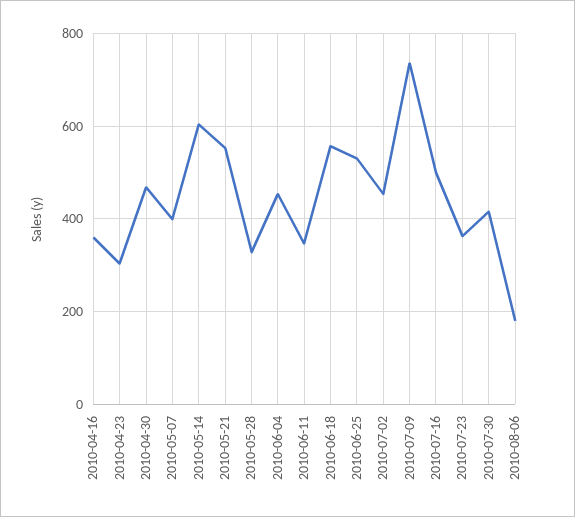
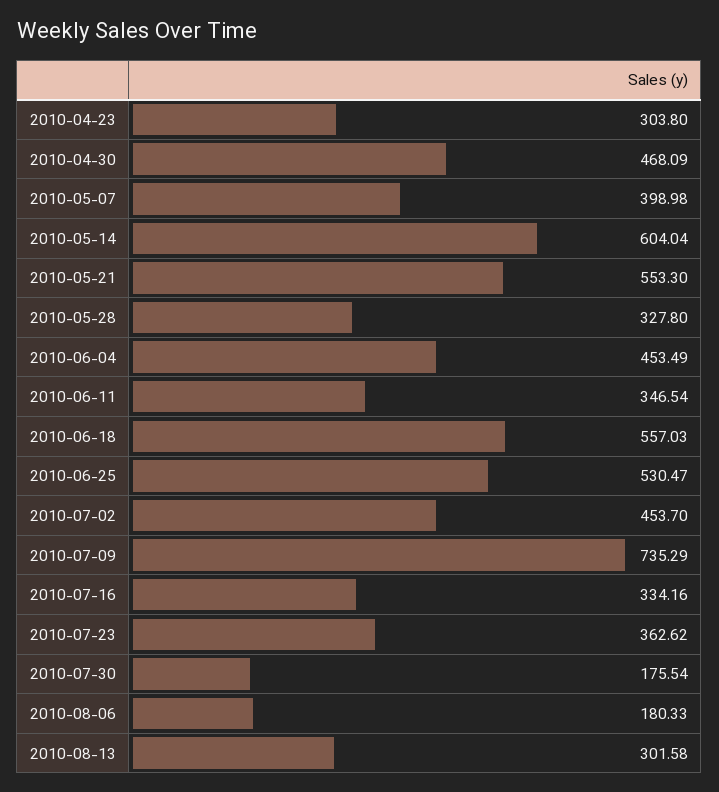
2010-04-16: 360 -> none
2010-07-16: 500 -> 334.16
2010-07-30: 420 -> 175.54
2010-08-13: none -> 301.58

